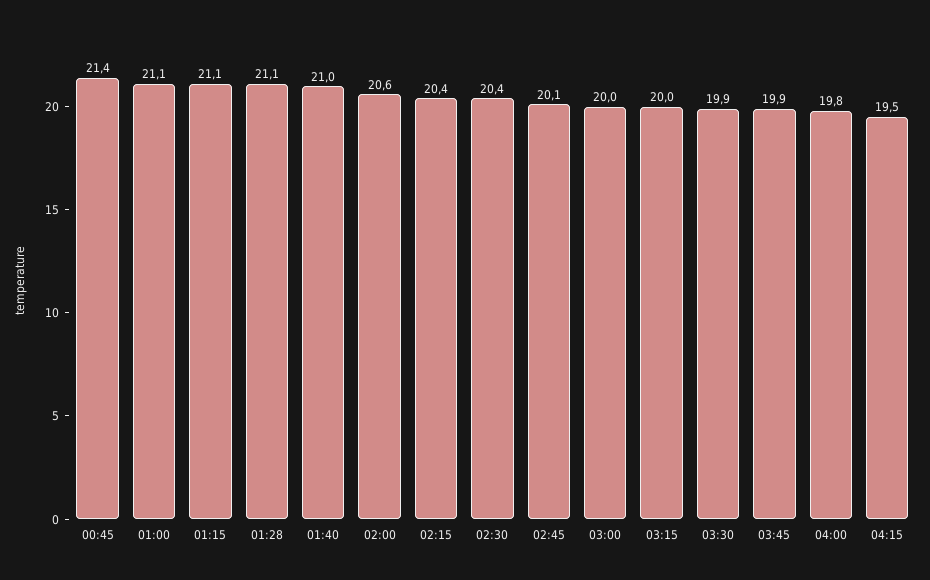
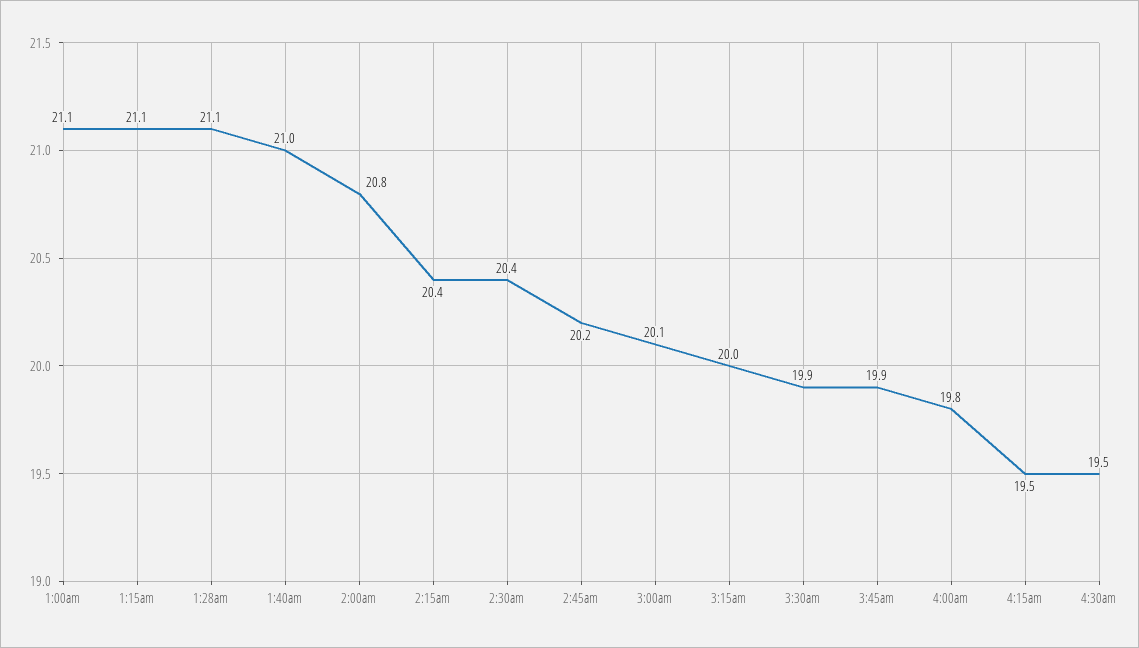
00:45: 21.4 -> none
02:00: 20.6 -> 20.8
02:45: 20.1 -> 20.2
03:00: 20 -> 20.1
4:30am: none -> 19.5

